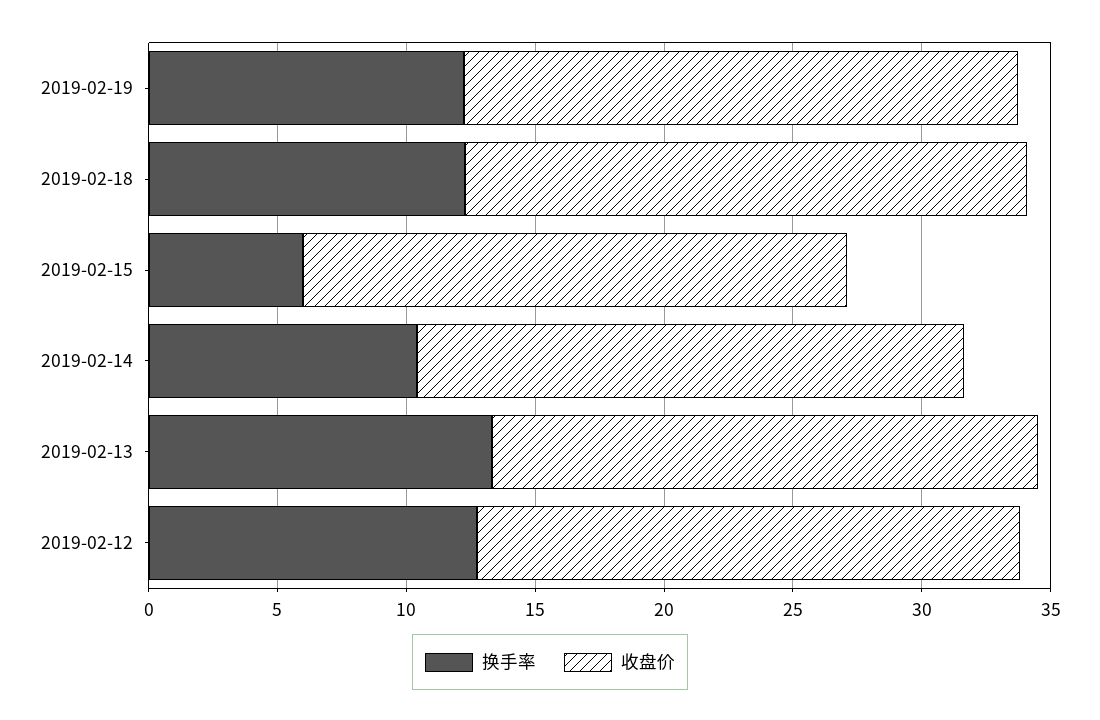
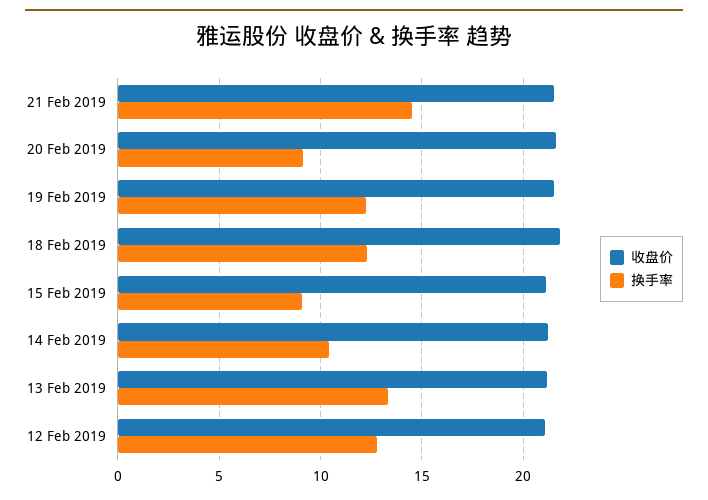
换手率, 2019-02-15: 6 -> 9
收盘价, 21 Feb 2019: none -> 21.5
换手率, 21 Feb 2019: none -> 14.5
收盘价, 20 Feb 2019: none -> 21.5
换手率, 20 Feb 2019: none -> 9

